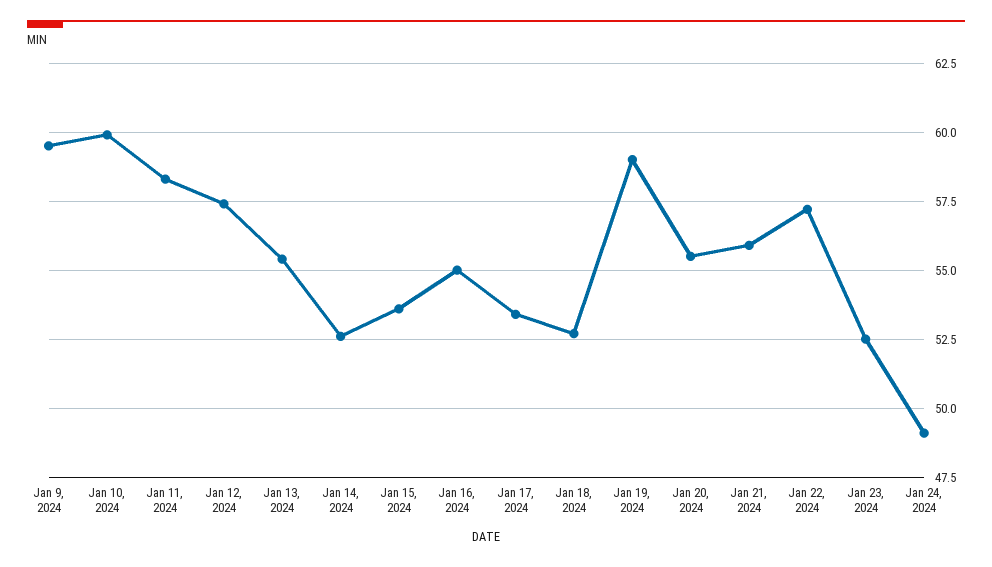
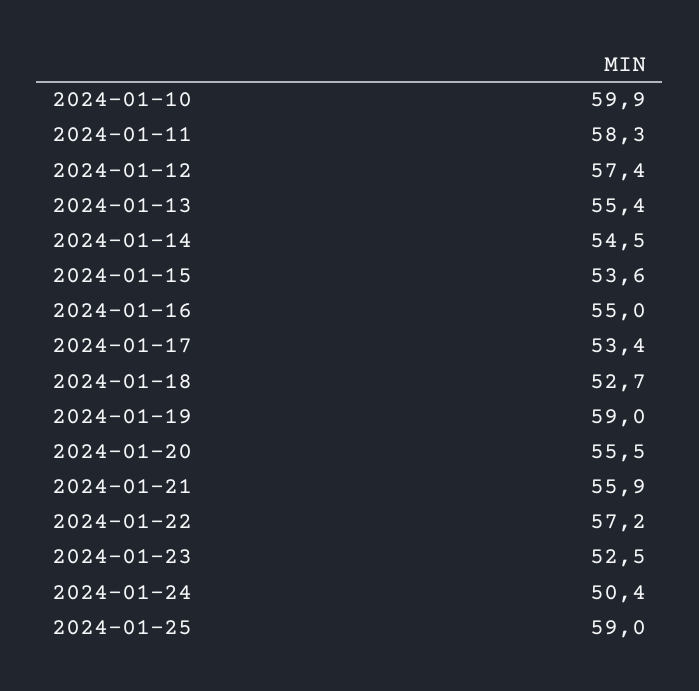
Jan 9, 2024: 59.5 -> none
Jan 14, 2024: 52.5 -> 54.5
Jan 24, 2024: 49 -> 50.4
2024-01-25: none -> 59

